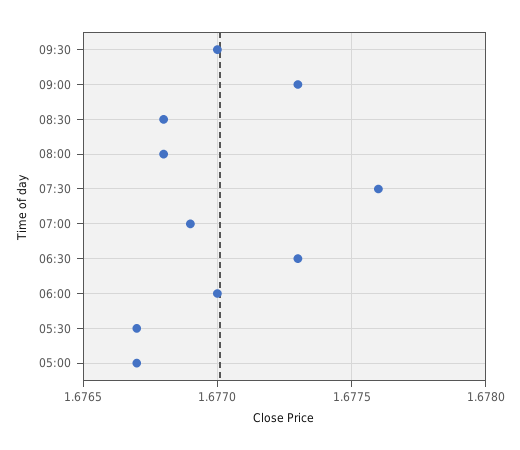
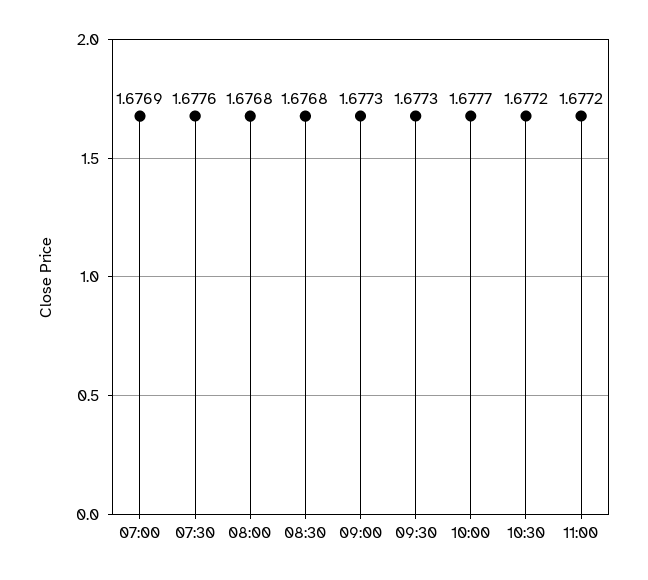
09:30: 1.677 -> 1.6773
06:30: 1.6773 -> none
06:00: 1.677 -> none
05:30: 1.6767 -> none
05:00: 1.6767 -> none
10:00: none -> 1.6777
10:30: none -> 1.6772
11:00: none -> 1.6772

